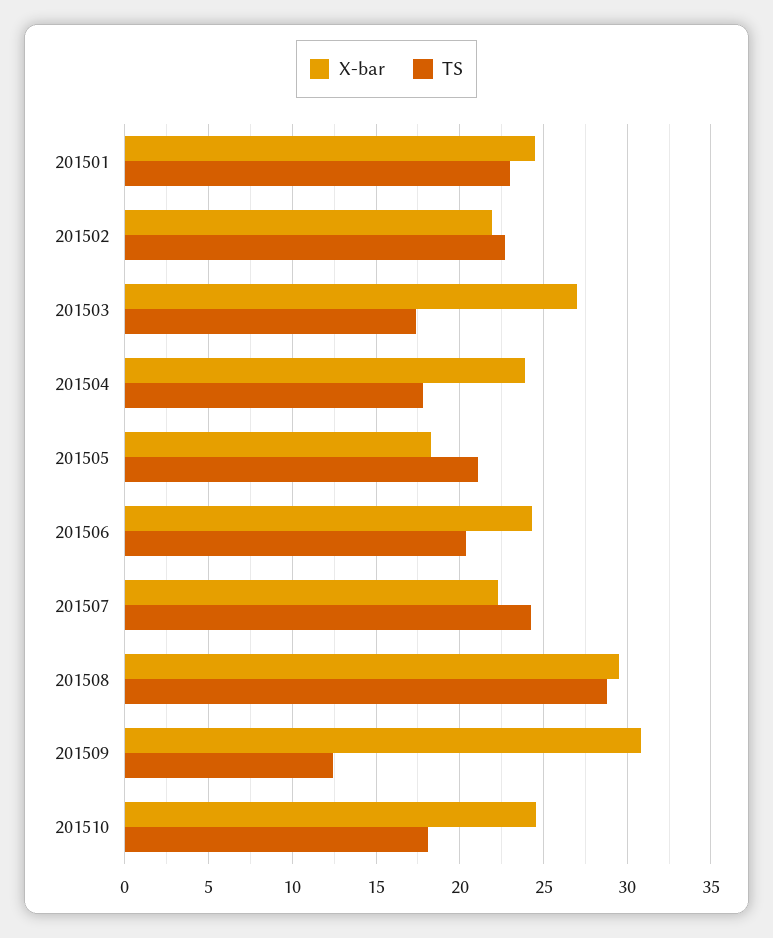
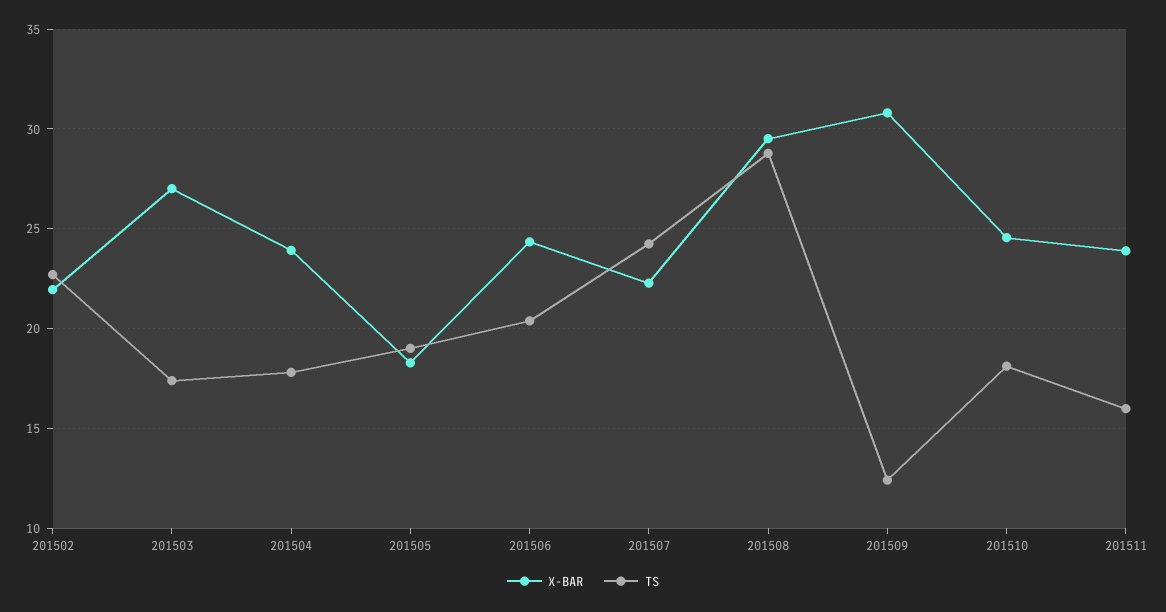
X-bar, 201501: 24.5 -> none
TS, 201501: 23 -> none
TS, 201505: 21 -> 19
X-bar, 201511: none -> 24
TS, 201511: none -> 16

